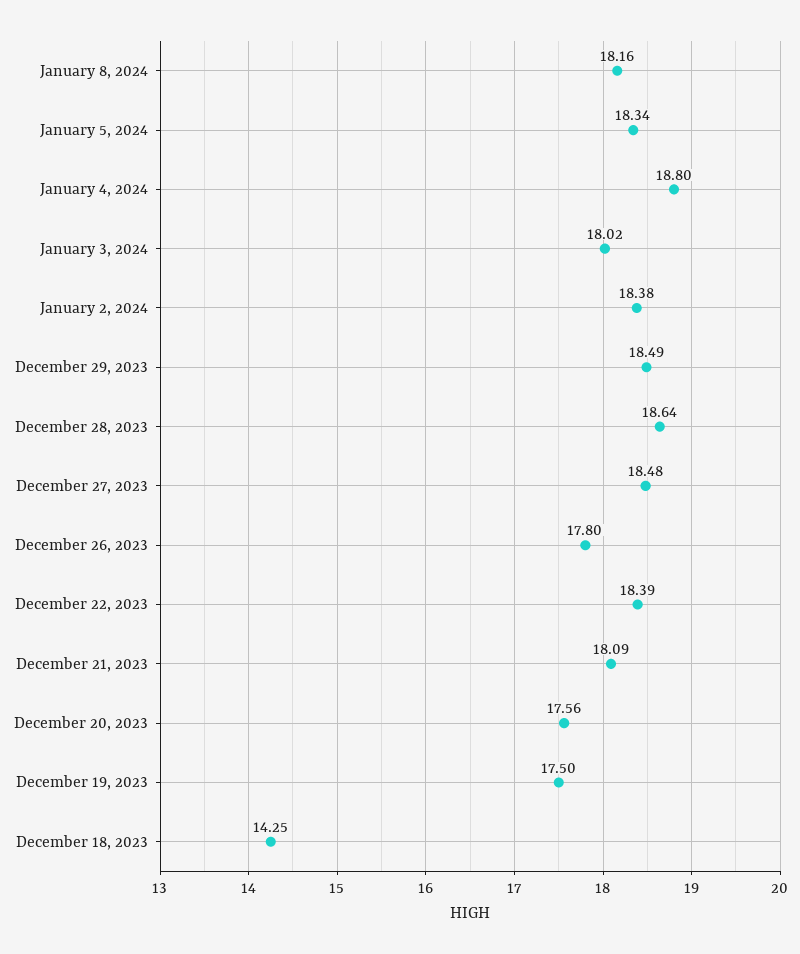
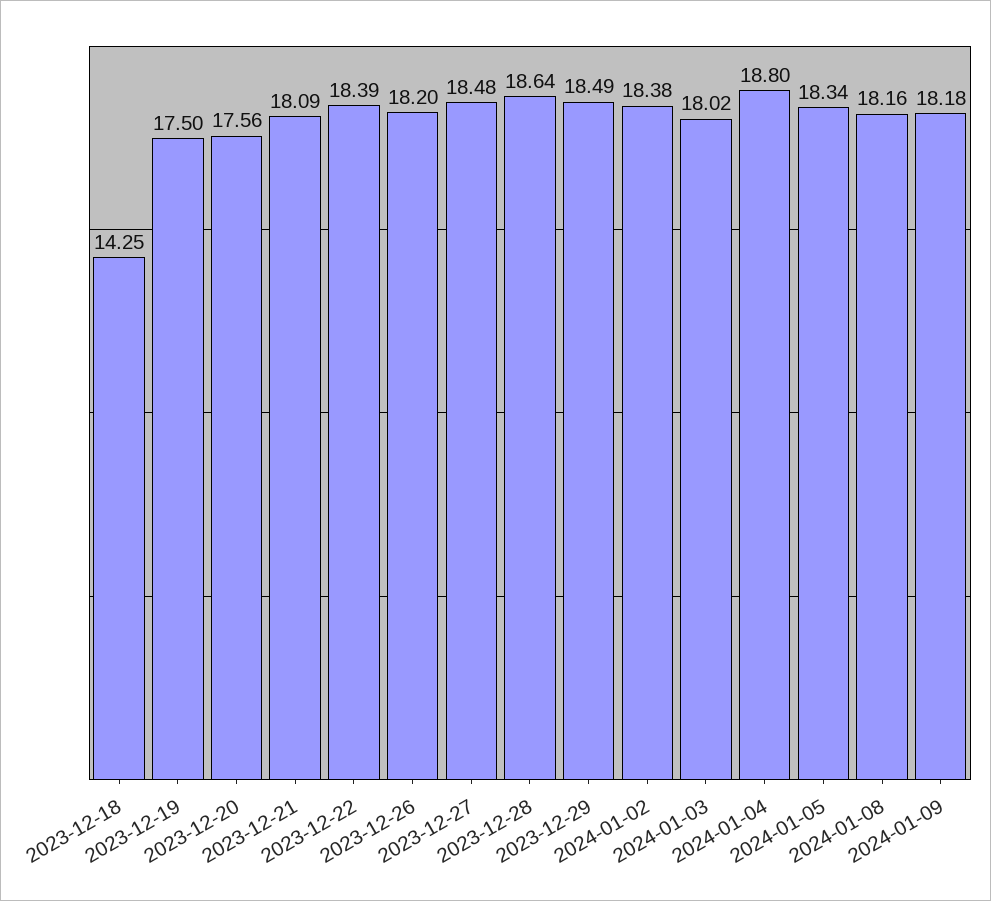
December 26, 2023: 17.8 -> 18.2
2024-01-09: none -> 18.18

